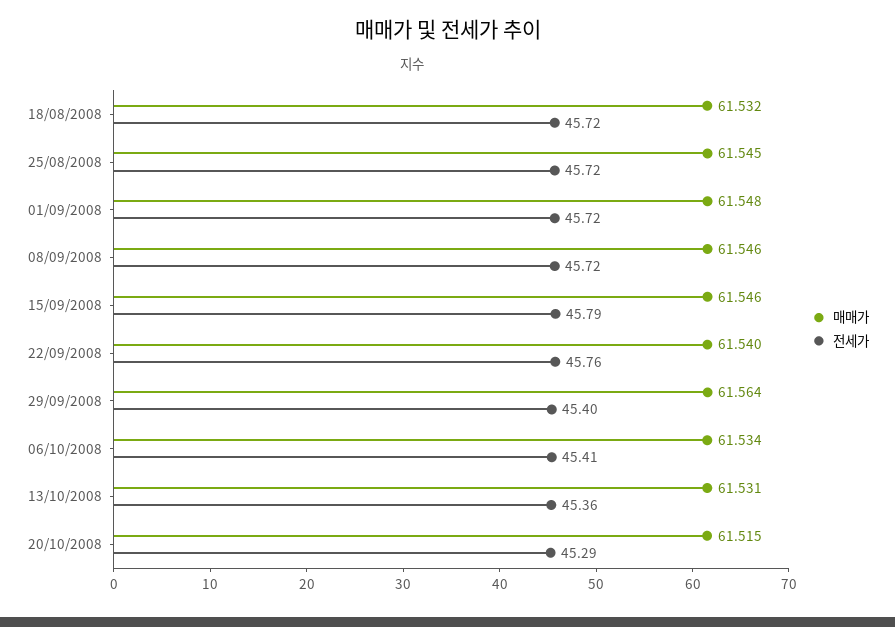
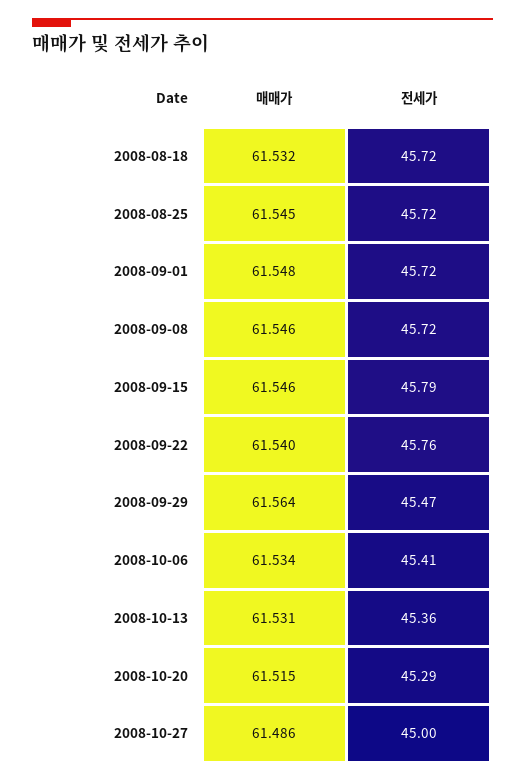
전세가, 29/09/2008: 45.4 -> 45.47
매매가, 2008-10-27: none -> 61.486
전세가, 2008-10-27: none -> 45

